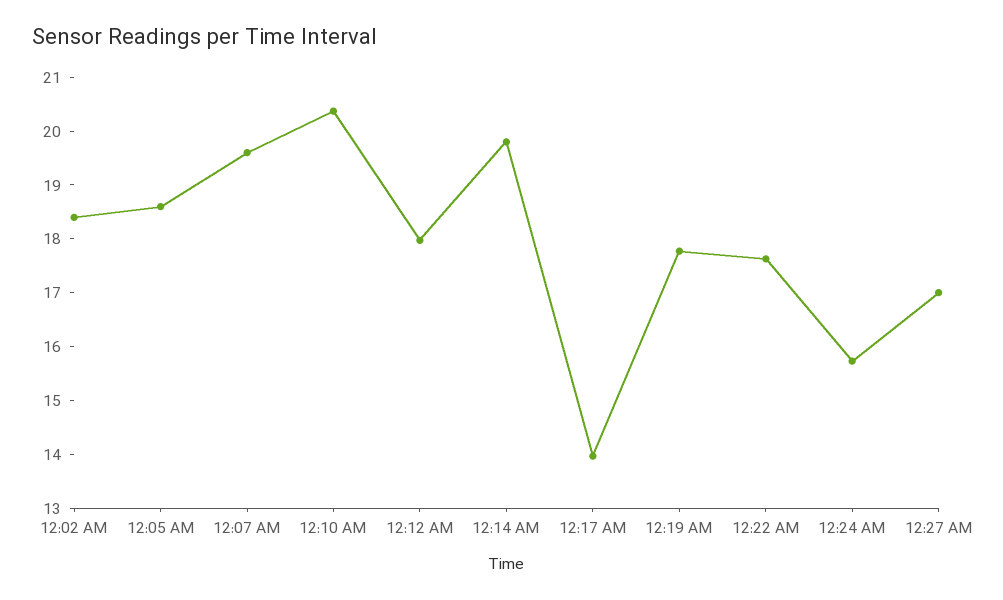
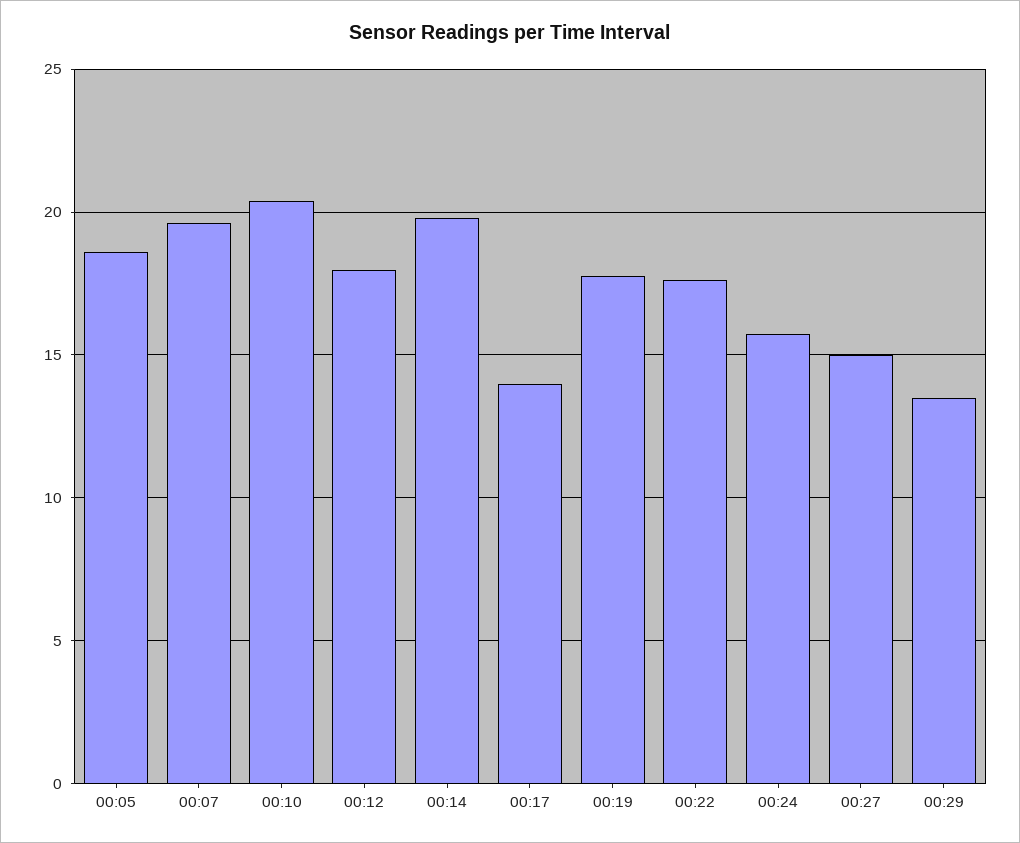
12:02 AM: 18.4 -> none
12:27 AM: 17 -> 15
00:29: none -> 13.5

